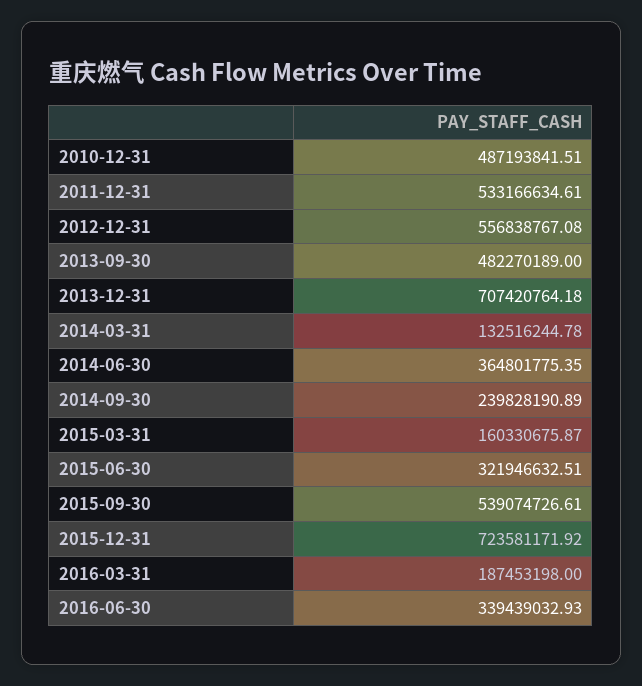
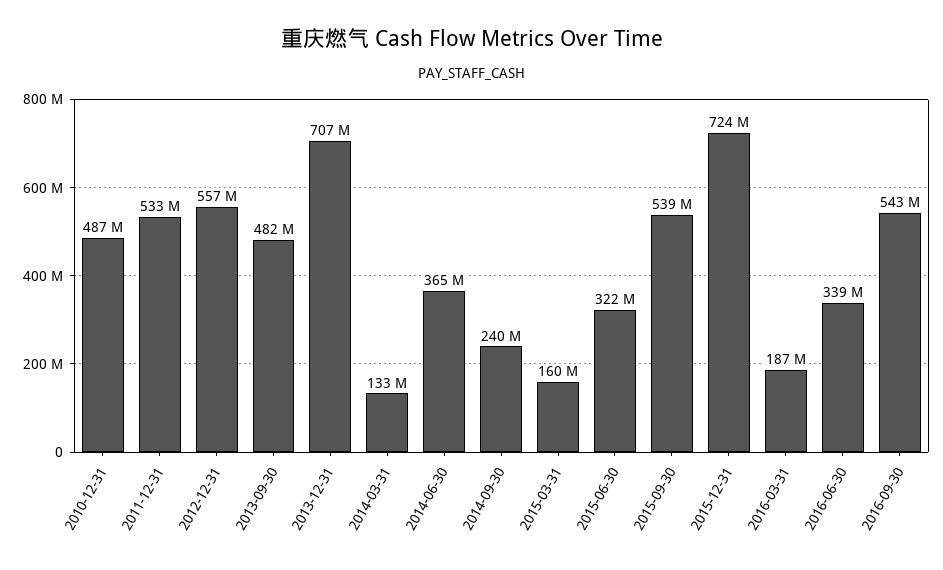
2016-09-30: none -> 543000000

